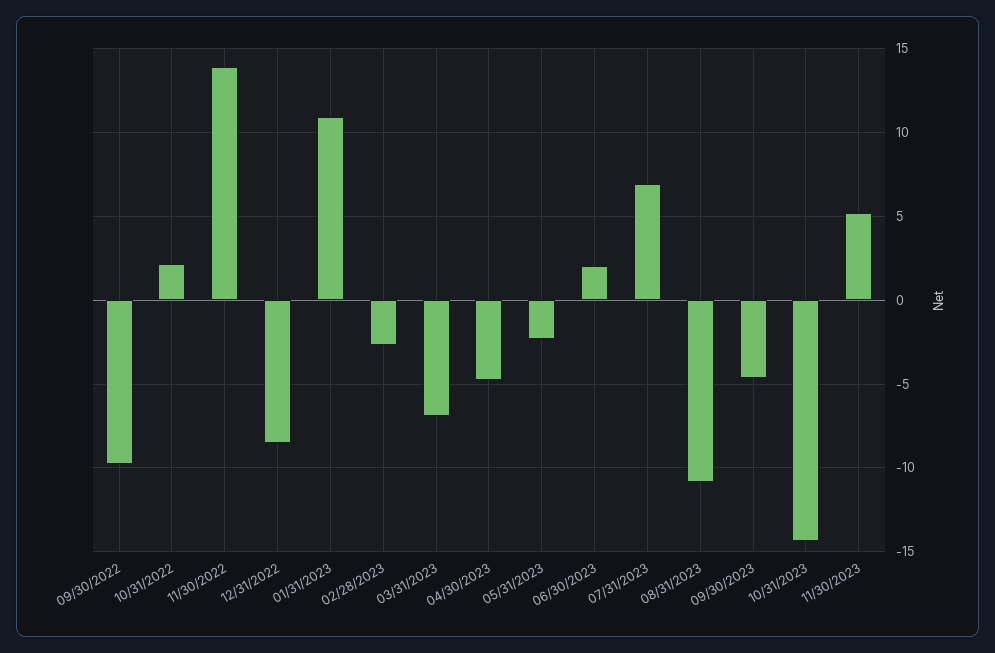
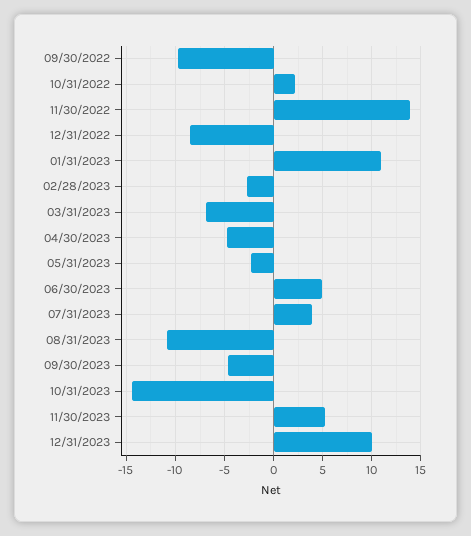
06/30/2023: 2 -> 5
07/31/2023: 7 -> 4
12/31/2023: none -> 10

